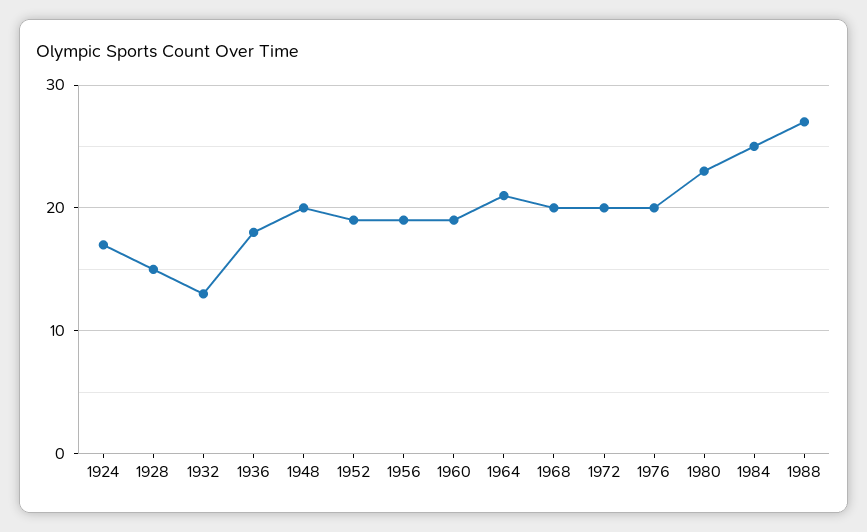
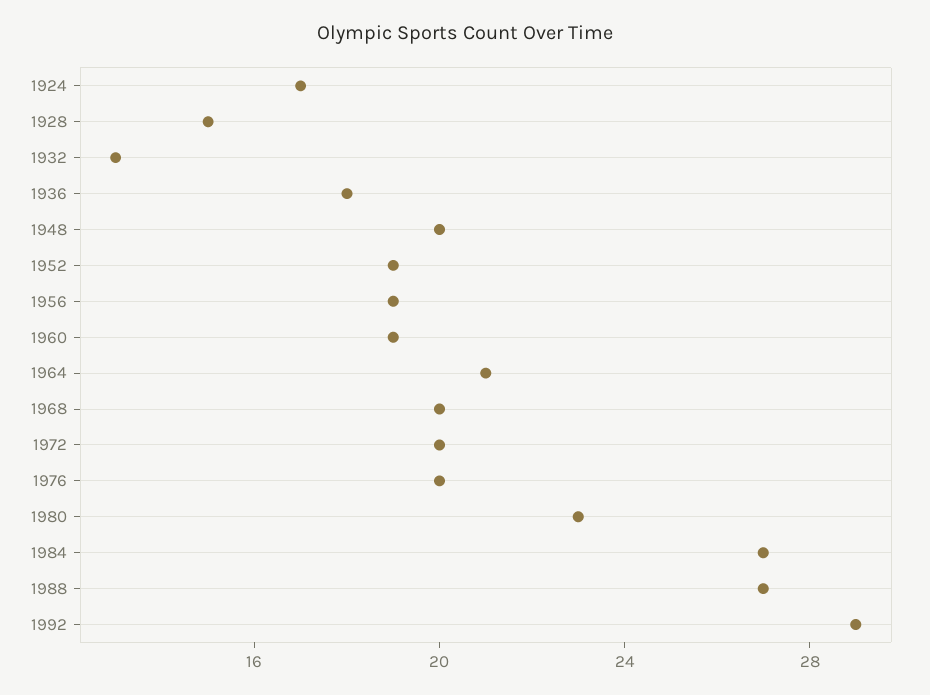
1984: 25 -> 27
1992: none -> 29

